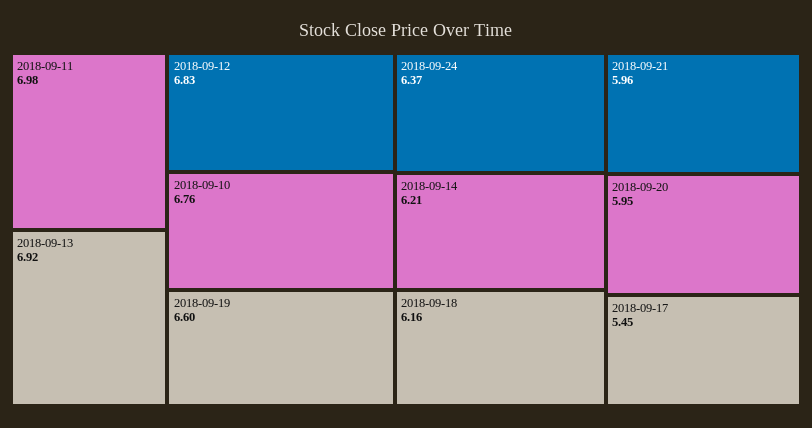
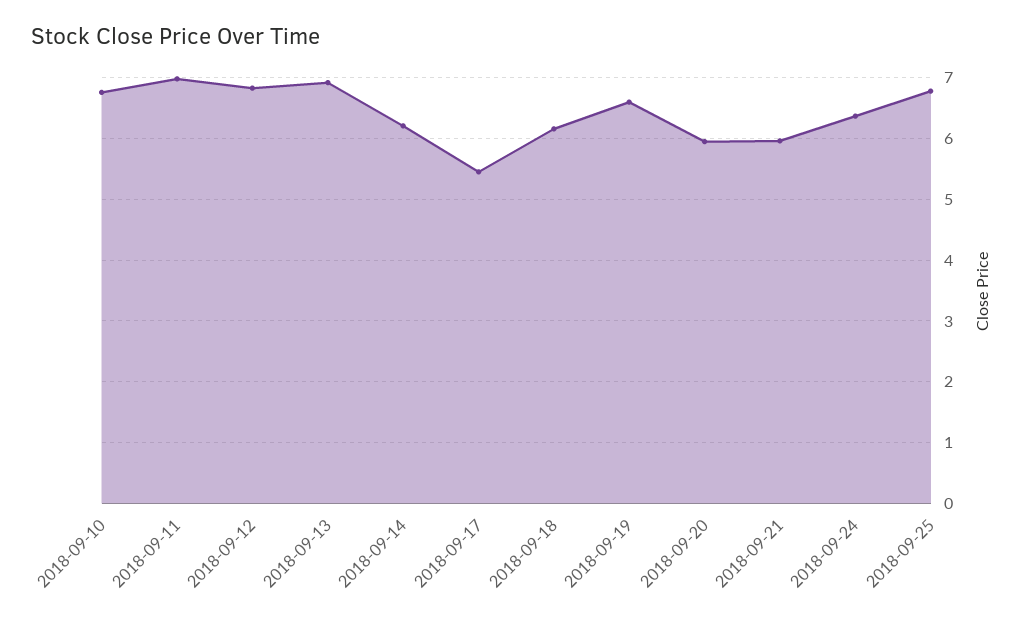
2018-09-25: none -> 6.8

